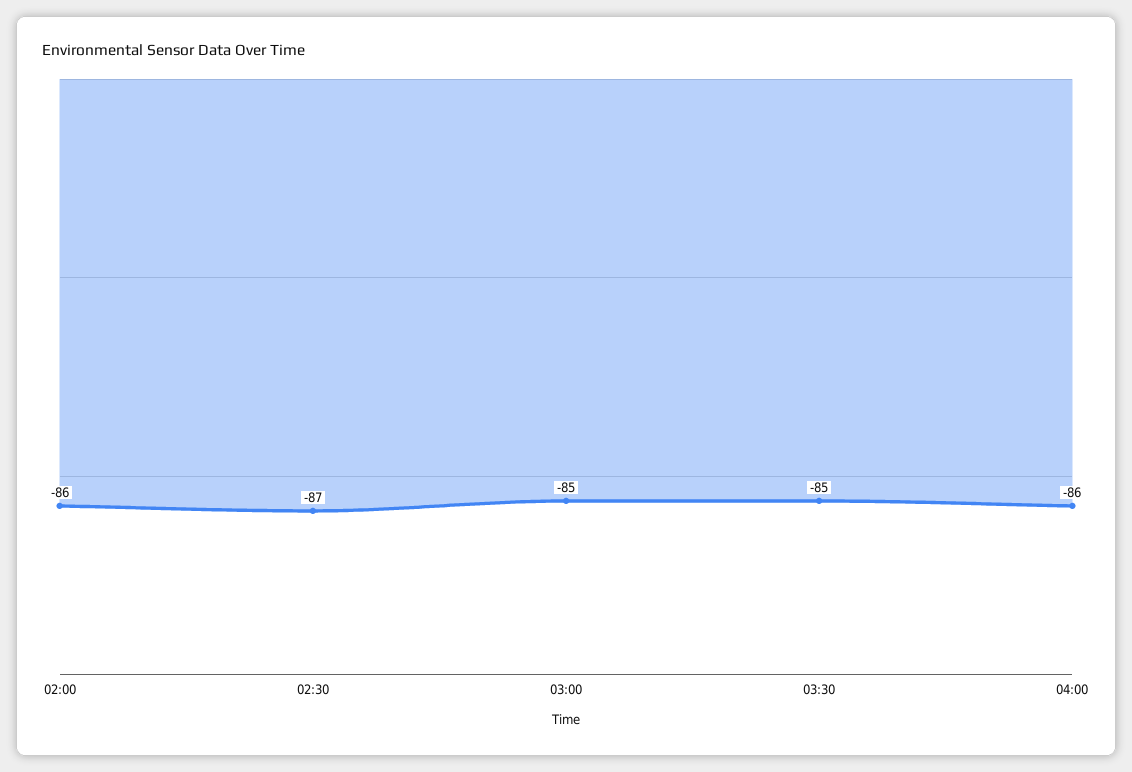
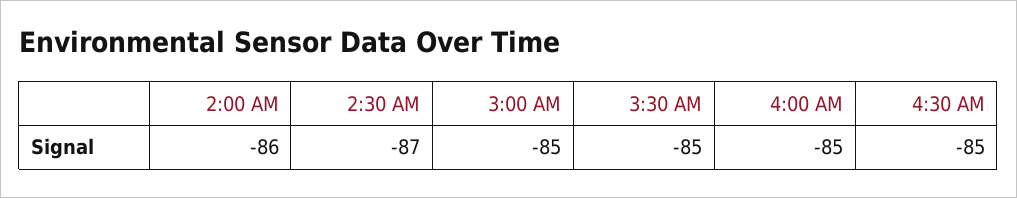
04:00: -86 -> -85
4:30 AM: none -> -85

